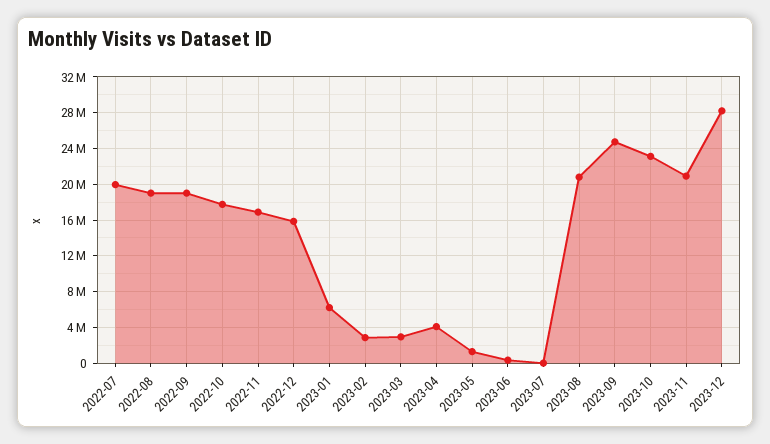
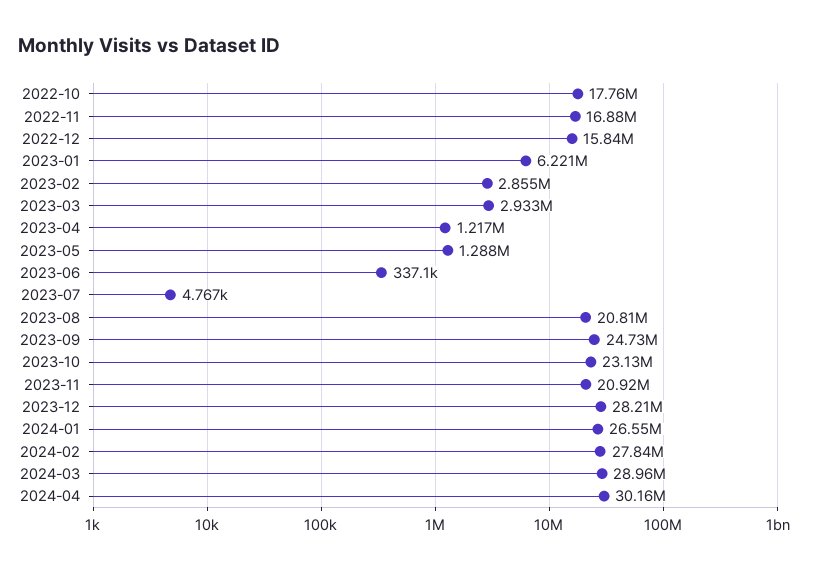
2022-07: 20000000 -> none
2022-08: 19000000 -> none
2022-09: 19000000 -> none
2023-04: 4000000 -> 1217000
2024-01: none -> 26550000
2024-02: none -> 27840000
2024-03: none -> 28960000
2024-04: none -> 30160000

